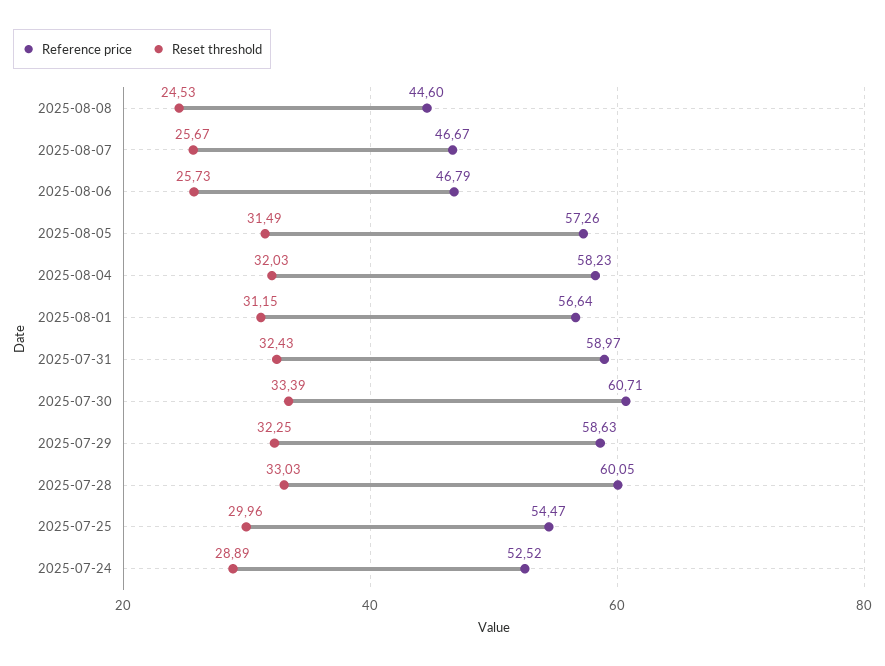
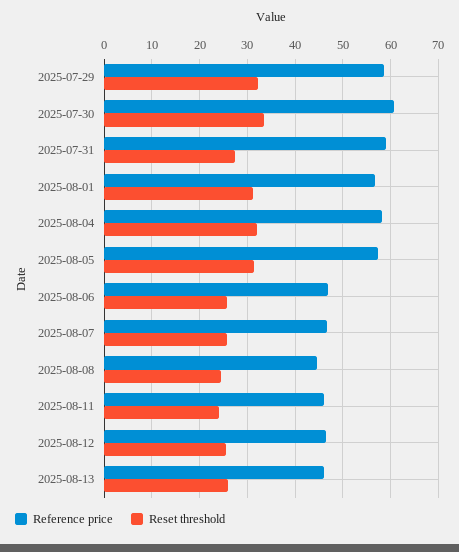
Reset threshold, 2025-07-31: 32.43 -> 28
Reference price, 2025-07-28: 60.05 -> none
Reset threshold, 2025-07-28: 33.03 -> none
Reference price, 2025-07-25: 54.47 -> none
Reset threshold, 2025-07-25: 29.96 -> none
Reference price, 2025-07-24: 52.52 -> none
Reset threshold, 2025-07-24: 28.89 -> none
Reference price, 2025-08-11: none -> 46
Reset threshold, 2025-08-11: none -> 24
Reference price, 2025-08-12: none -> 46
Reset threshold, 2025-08-12: none -> 26
Reference price, 2025-08-13: none -> 46
Reset threshold, 2025-08-13: none -> 26

